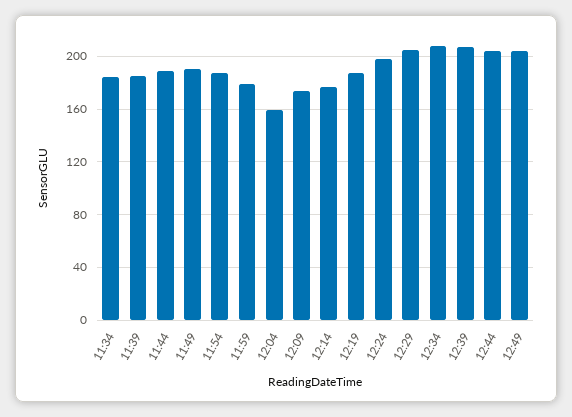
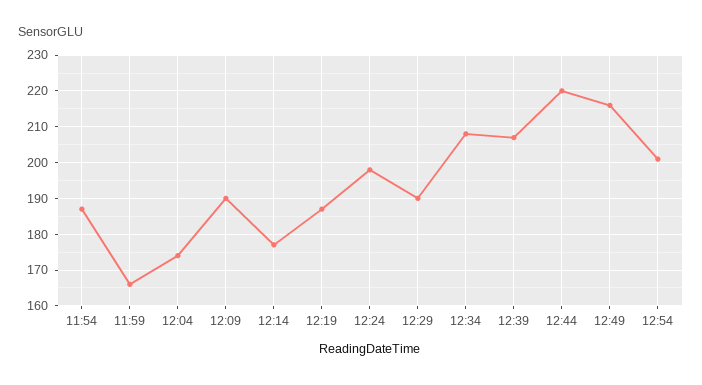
11:34: 185 -> none
11:39: 185 -> none
11:44: 190 -> none
11:49: 190 -> none
11:59: 180 -> 165
12:04: 160 -> 175
12:09: 175 -> 190
12:29: 205 -> 190
12:44: 205 -> 220
12:49: 205 -> 215
12:54: none -> 200

